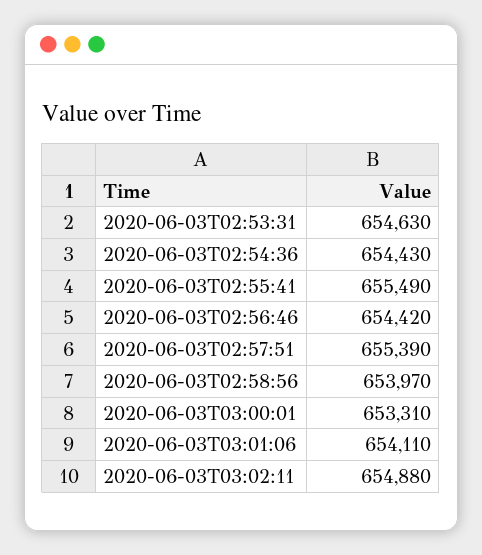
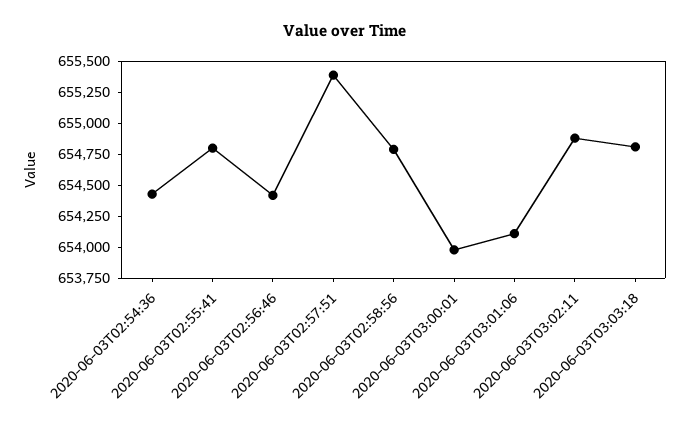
2020-06-03T02:53:31: 654630 -> none
2020-06-03T02:55:41: 655490 -> 654750
2020-06-03T02:58:56: 653970 -> 654750
2020-06-03T03:00:01: 653310 -> 654000
2020-06-03T03:03:18: none -> 654750

